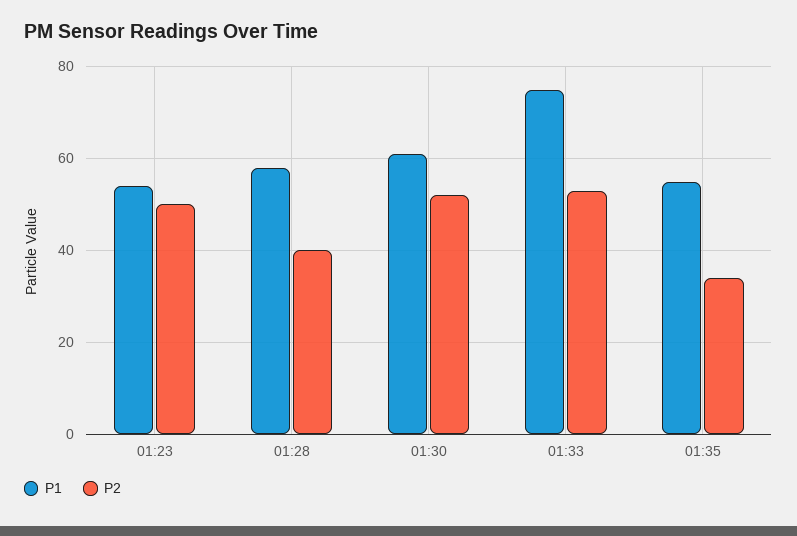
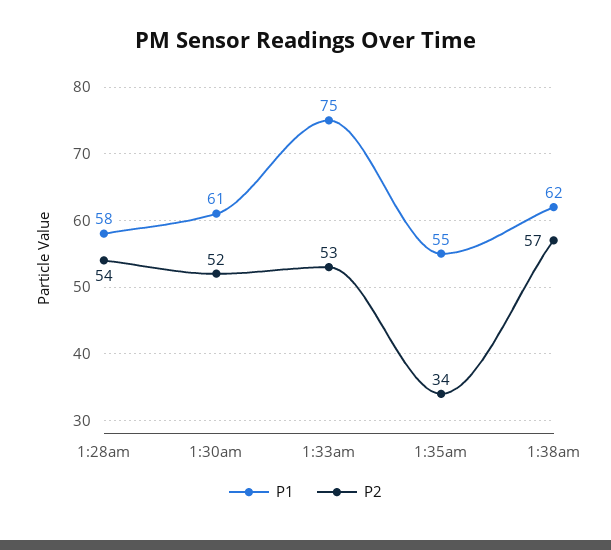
P1, 01:23: 55 -> none
P2, 01:23: 50 -> none
P2, 01:28: 40 -> 54
P1, 1:38am: none -> 62
P2, 1:38am: none -> 57

